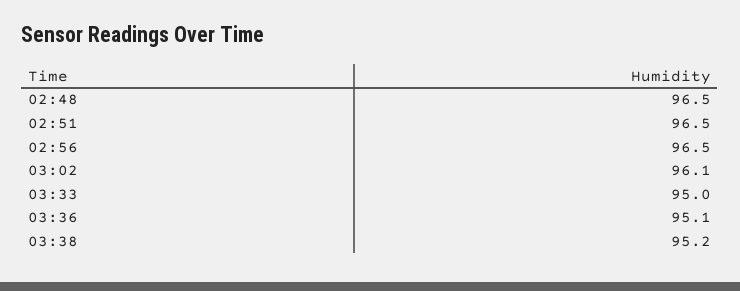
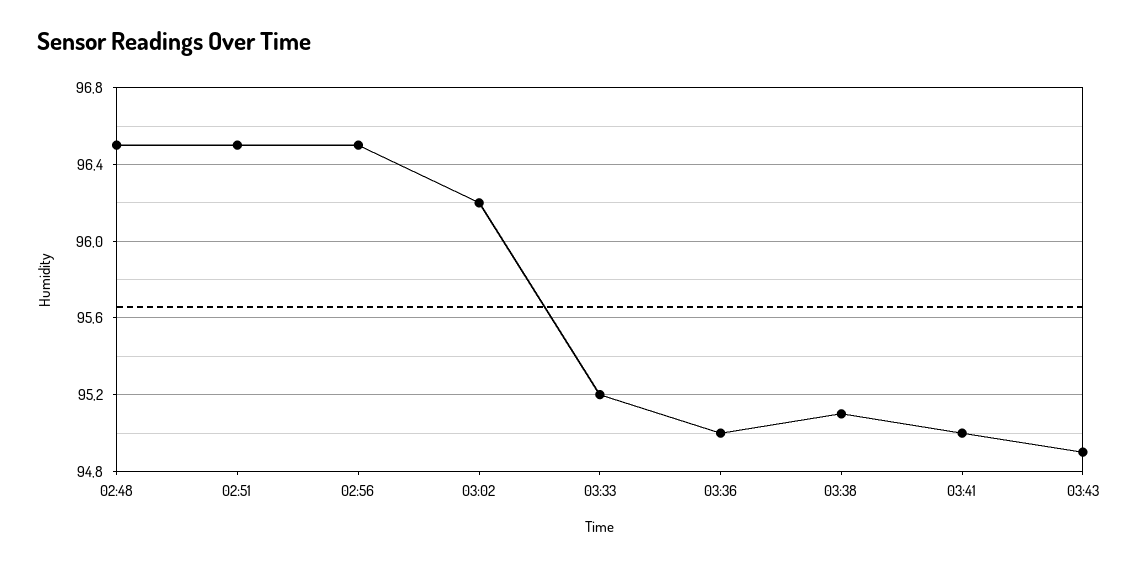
03:02: 96.1 -> 96.2
03:33: 95 -> 95.2
03:36: 95.1 -> 95
03:38: 95.2 -> 95.1
03:41: none -> 95
03:43: none -> 94.9

